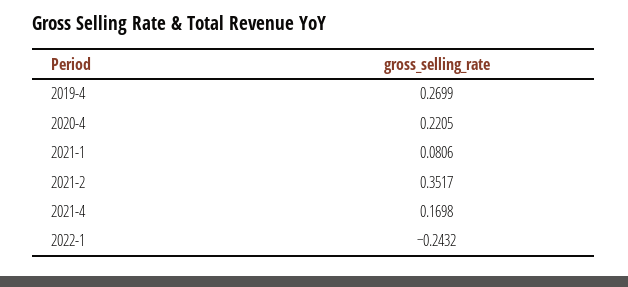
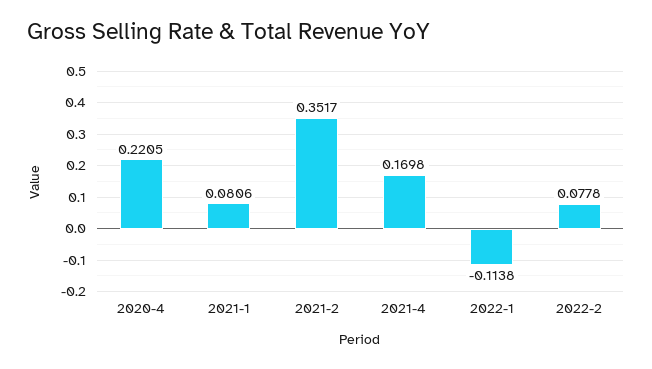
2019-4: 0.2699 -> none
2022-1: -0.2432 -> -0.1138
2022-2: none -> 0.0778

